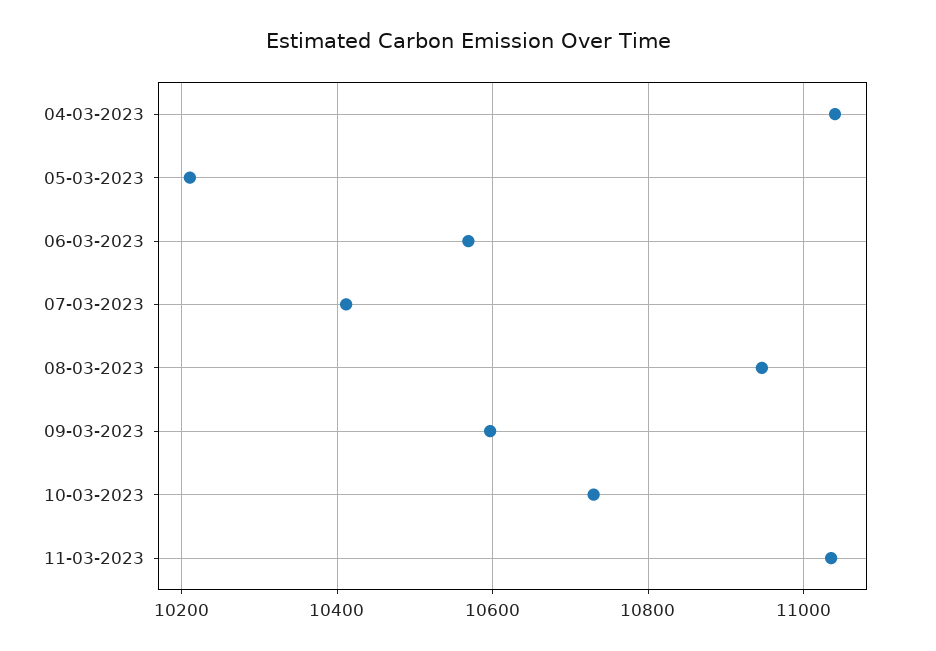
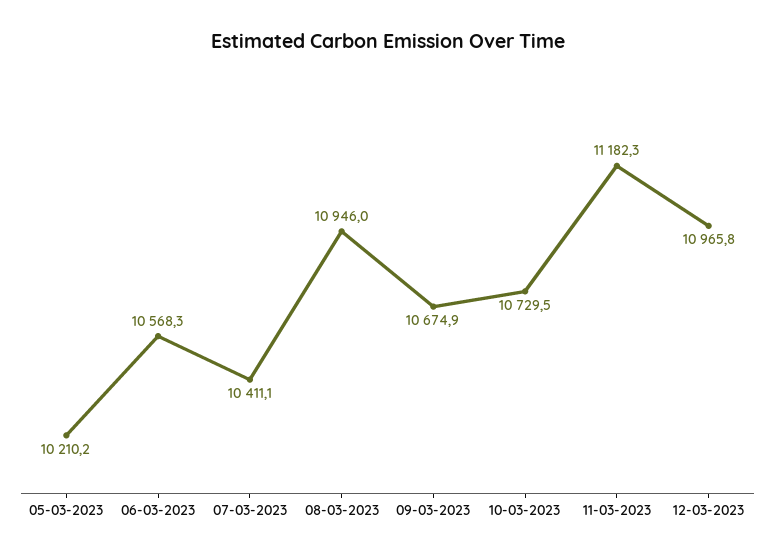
04-03-2023: 11040 -> none
09-03-2023: 10600 -> 10674.9
11-03-2023: 11040 -> 11182.3
12-03-2023: none -> 10965.8

